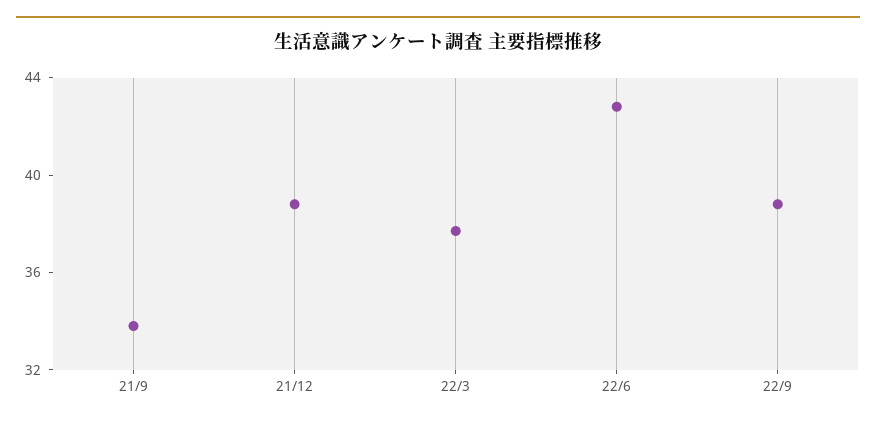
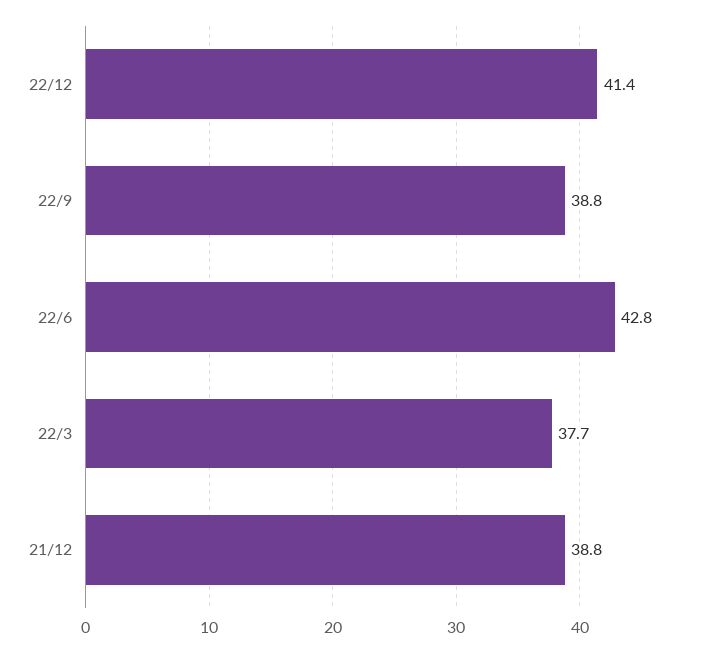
21/9: 34 -> none
22/12: none -> 41.4

